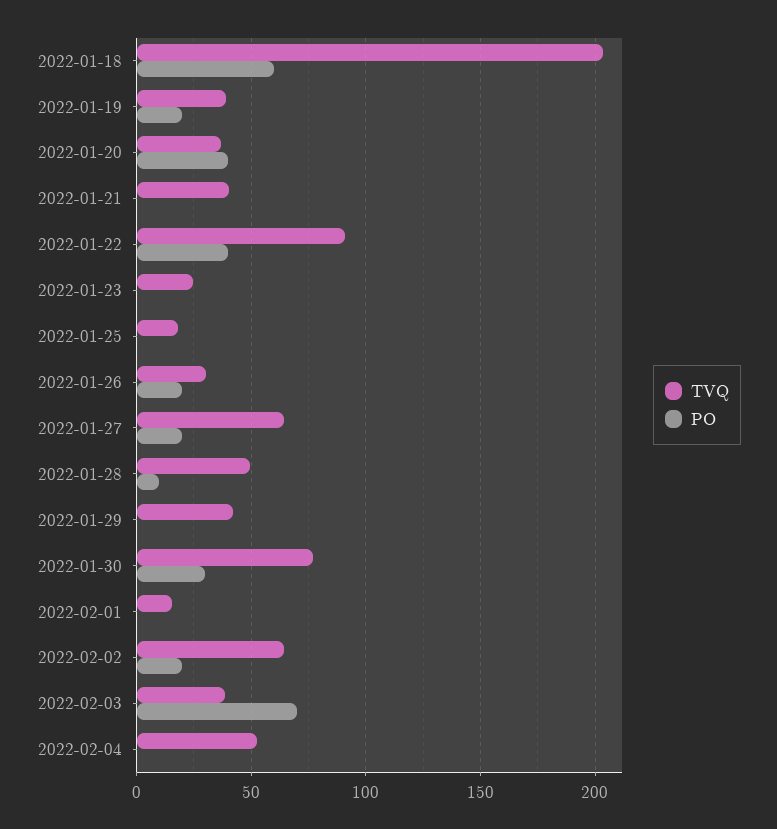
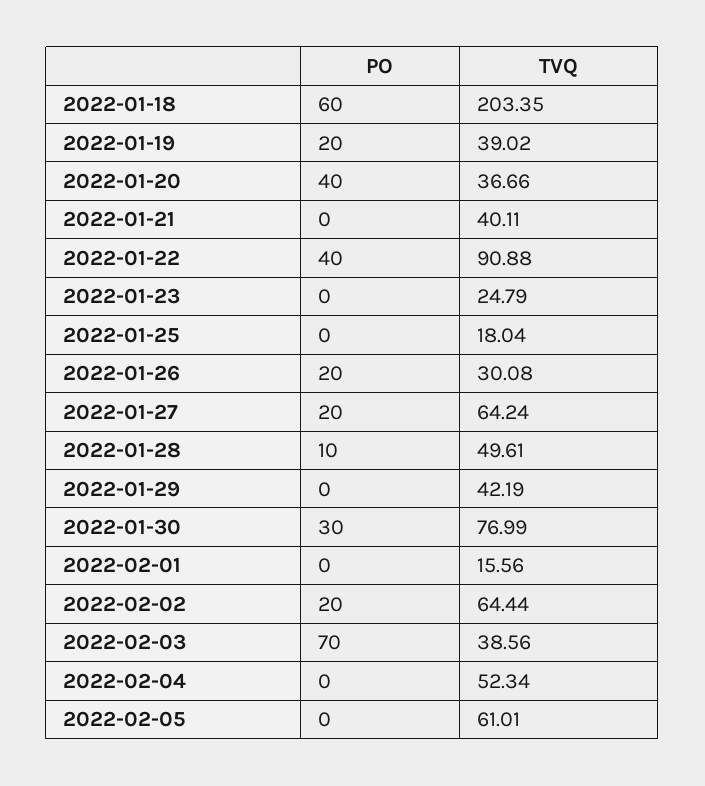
PO, 2022-02-05: none -> 0
TVQ, 2022-02-05: none -> 61.01

